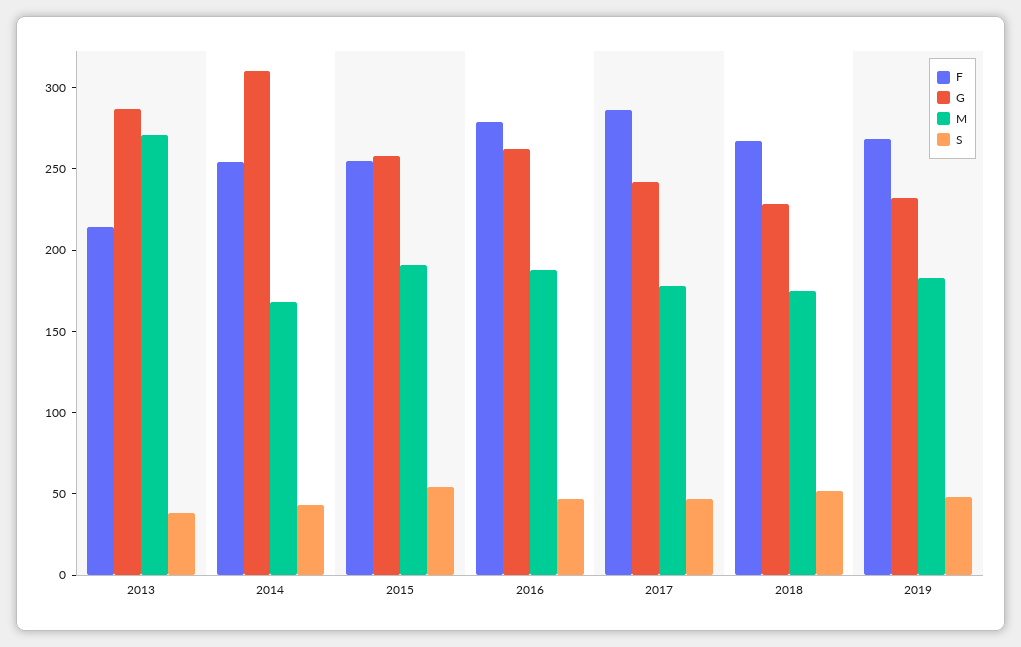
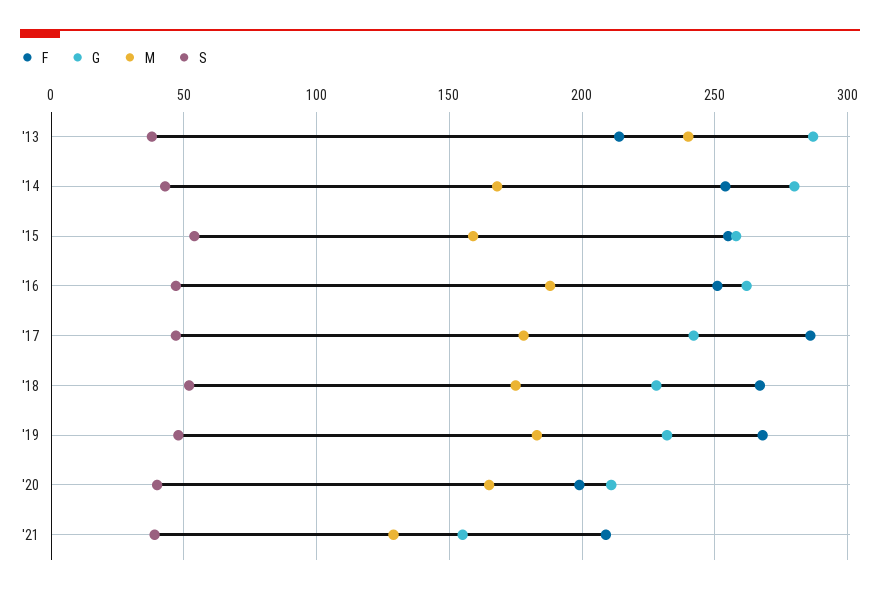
M, 2013: 270 -> 240
G, 2014: 310 -> 280
M, 2015: 190 -> 160
F, 2016: 280 -> 250
F, '20: none -> 200
G, '20: none -> 210
M, '20: none -> 165
S, '20: none -> 40
F, '21: none -> 210
G, '21: none -> 155
M, '21: none -> 130
S, '21: none -> 40

